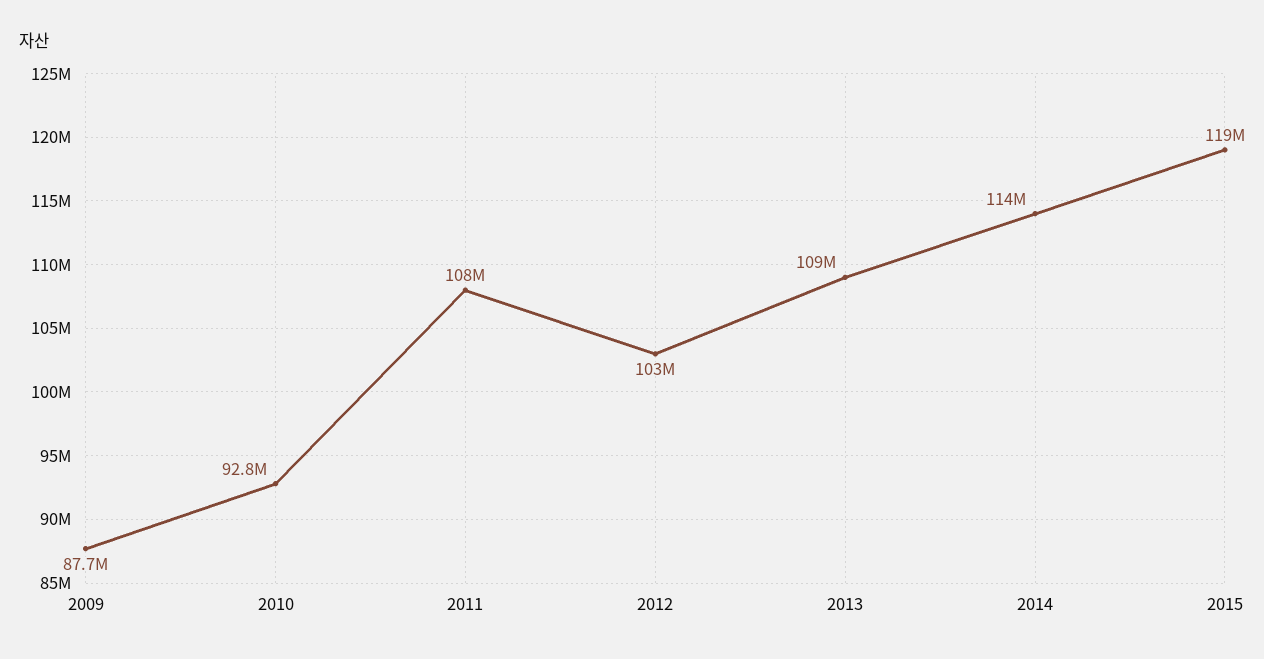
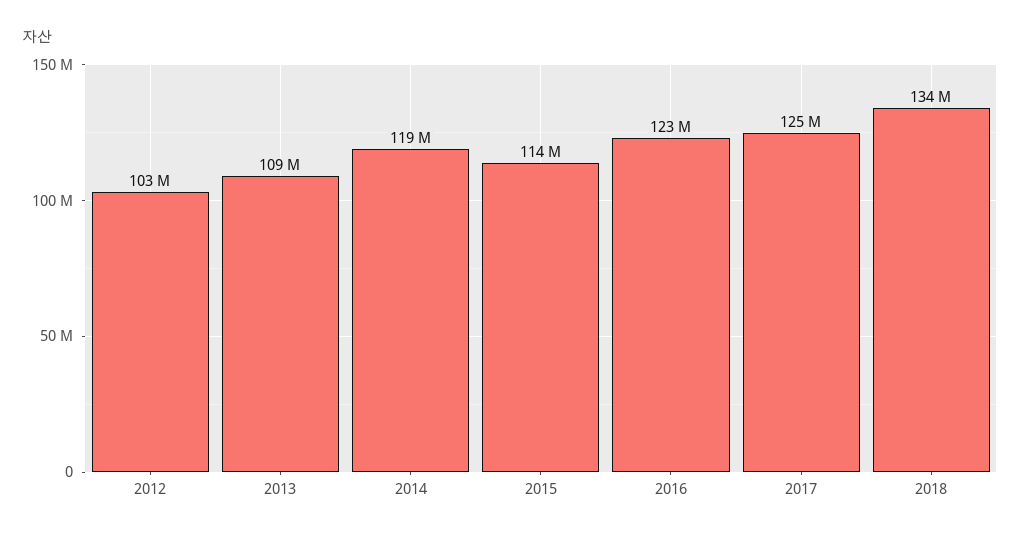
2009: 87700000 -> none
2010: 92800000 -> none
2011: 108000000 -> none
2014: 114000000 -> 119000000
2015: 119000000 -> 114000000
2016: none -> 123000000
2017: none -> 125000000
2018: none -> 134000000

